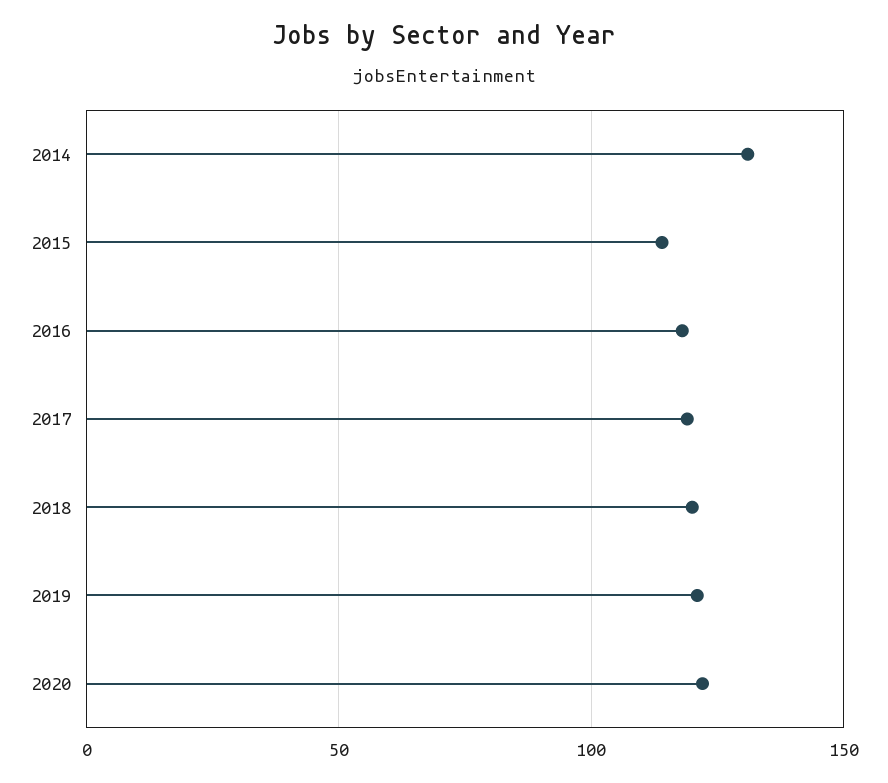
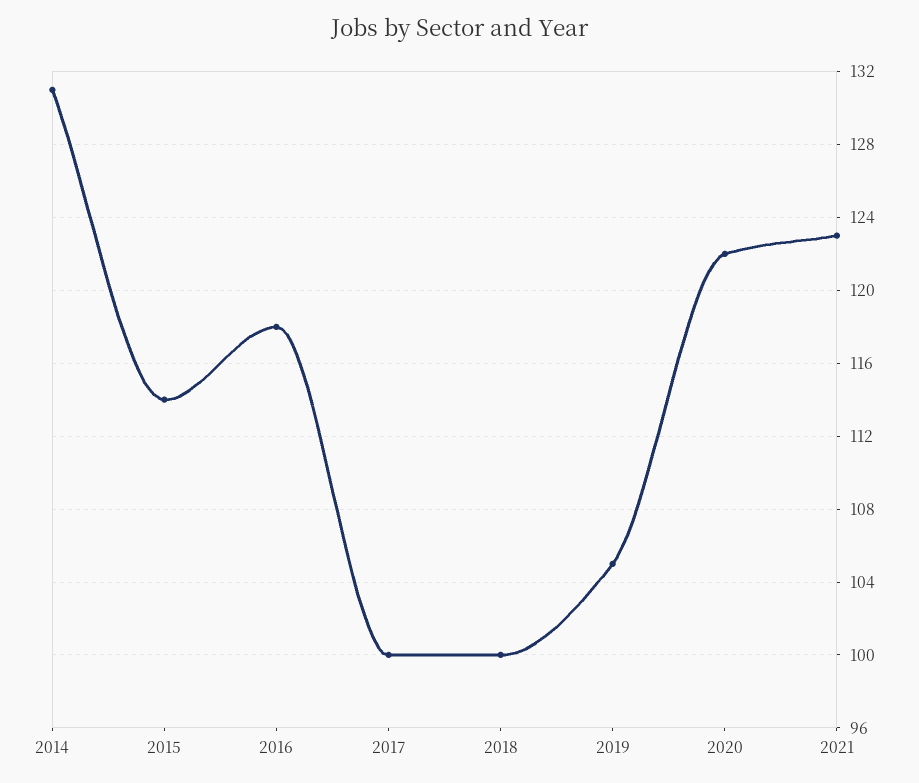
2017: 120 -> 100
2018: 120 -> 100
2019: 120 -> 105
2021: none -> 123

